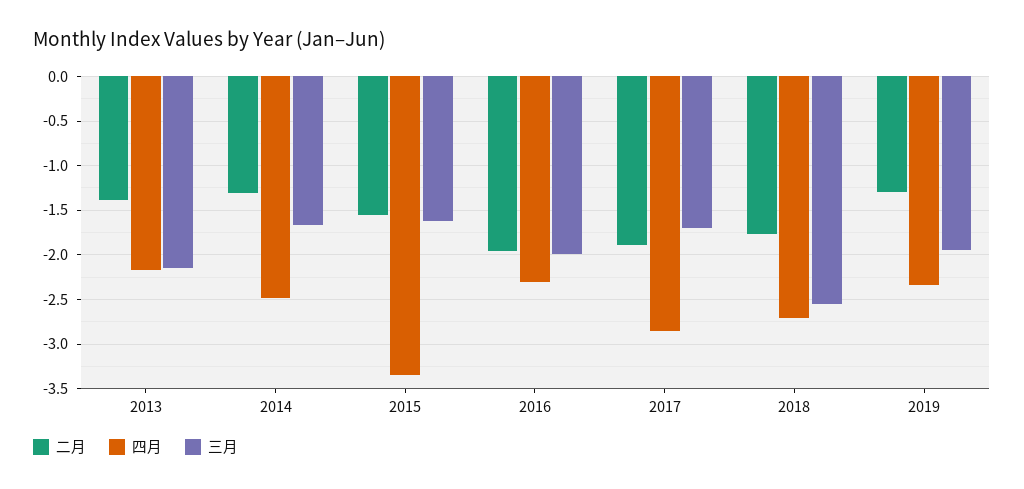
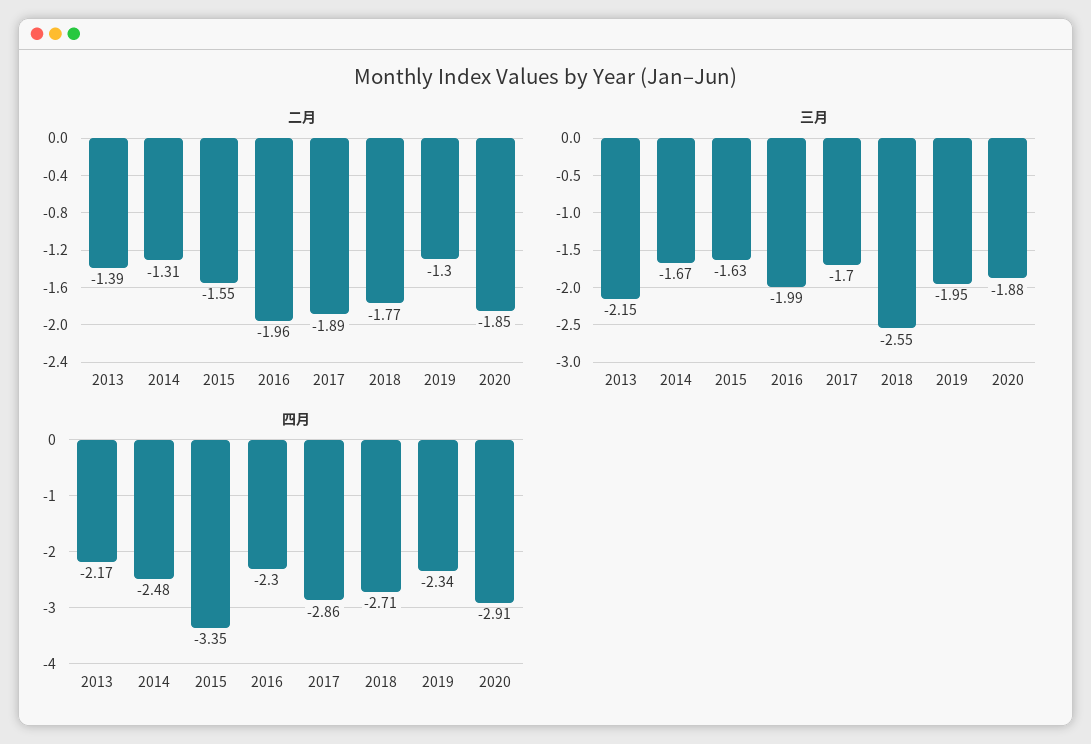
二月, 2020: none -> -1.85
三月, 2020: none -> -1.88
四月, 2020: none -> -2.91

